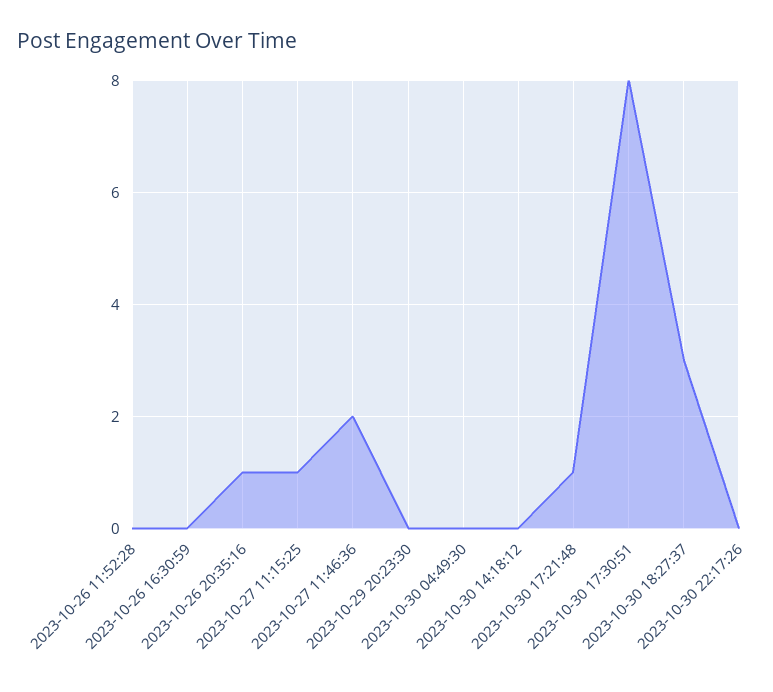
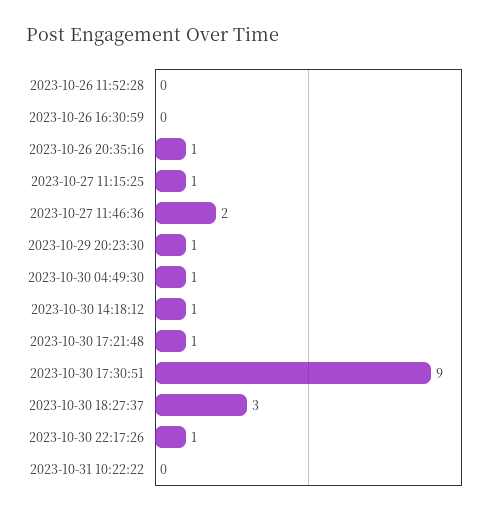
2023-10-29 20:23:30: 0 -> 1
2023-10-30 04:49:30: 0 -> 1
2023-10-30 14:18:12: 0 -> 1
2023-10-30 17:30:51: 8 -> 9
2023-10-30 22:17:26: 0 -> 1
2023-10-31 10:22:22: none -> 0

